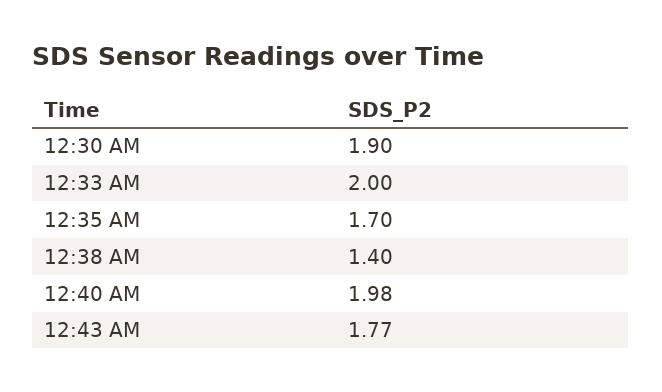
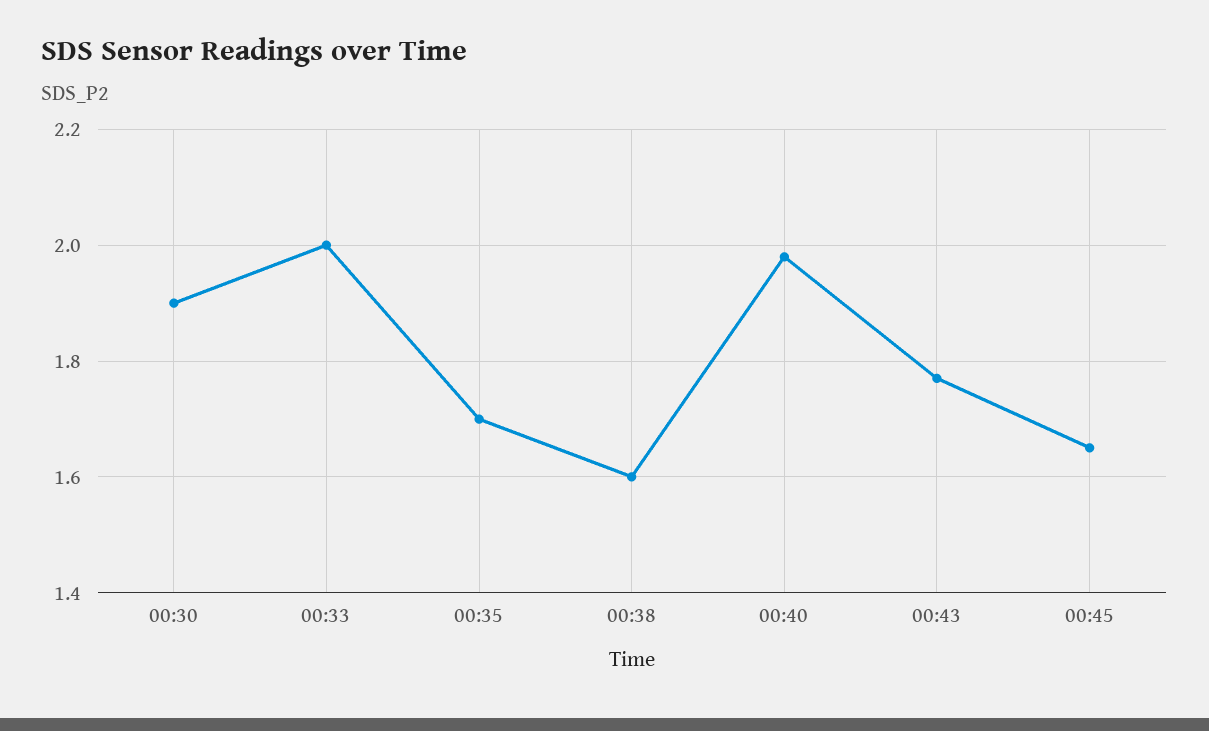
12:38 AM: 1.4 -> 1.6
00:45: none -> 1.65

